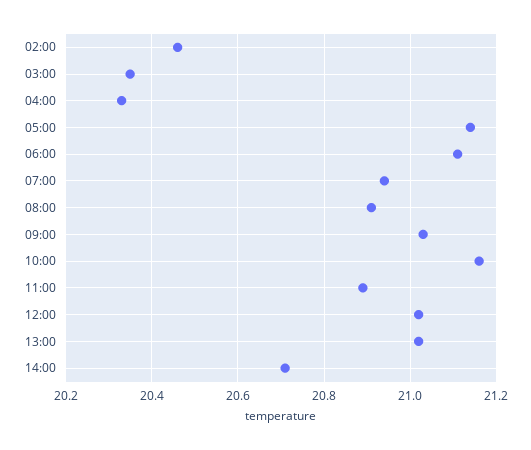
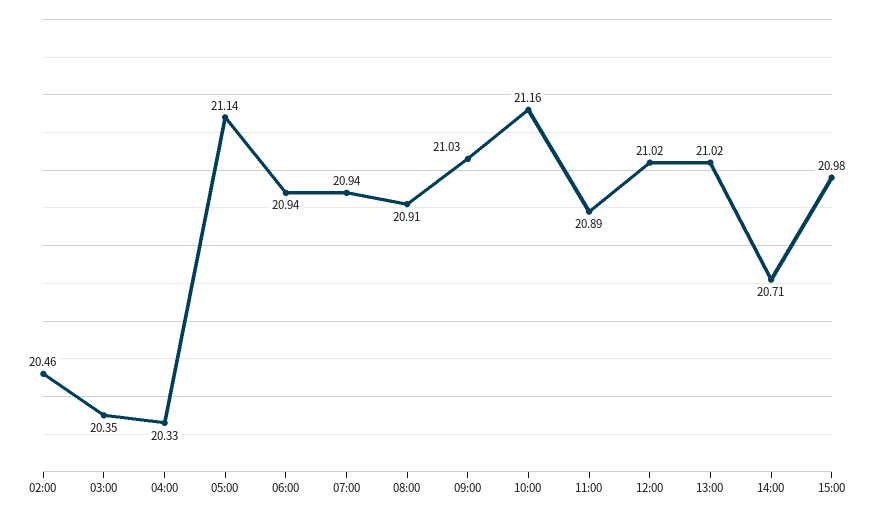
06:00: 21.1 -> 20.94
15:00: none -> 20.98

